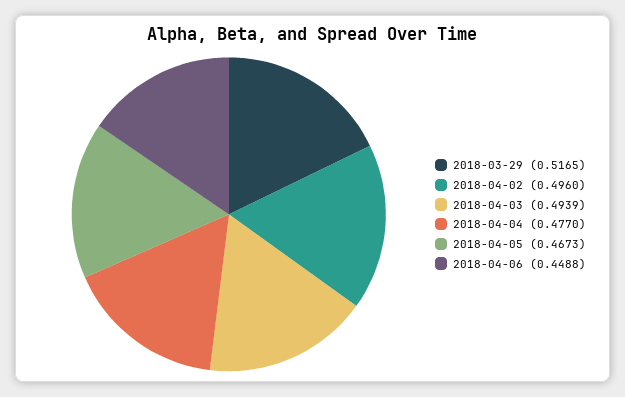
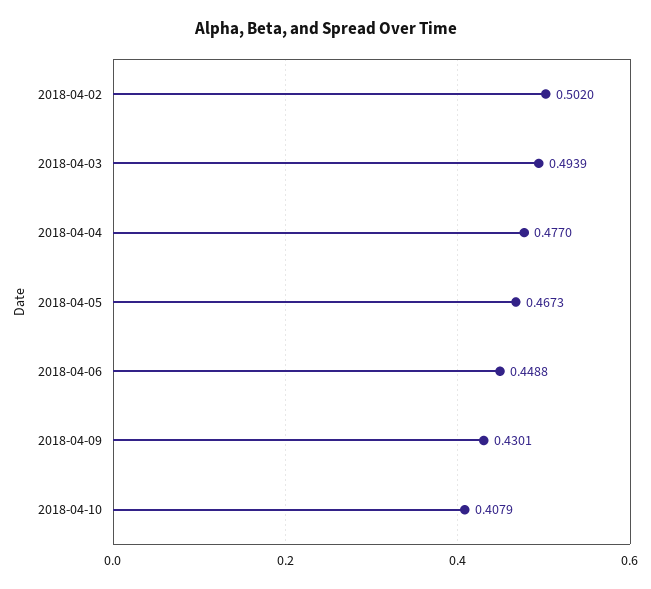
2018-03-29: 0.5165 -> none
2018-04-02: 0.496 -> 0.502
2018-04-09: none -> 0.4301
2018-04-10: none -> 0.4079

